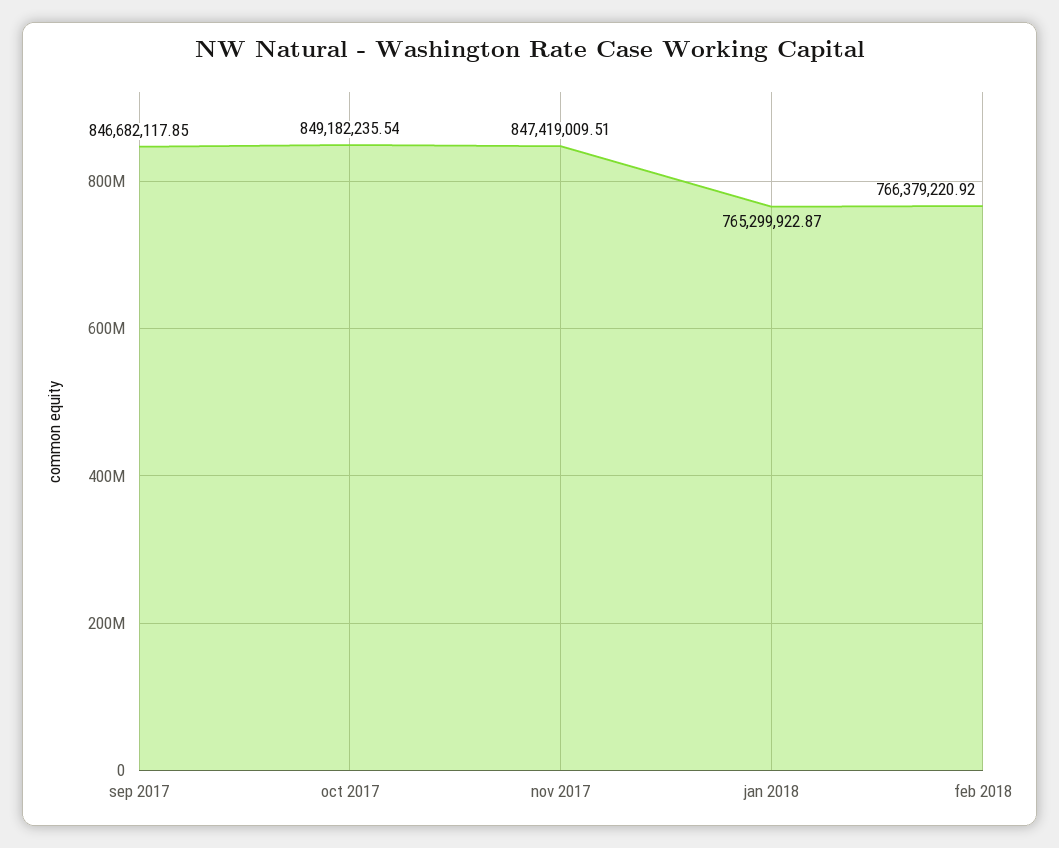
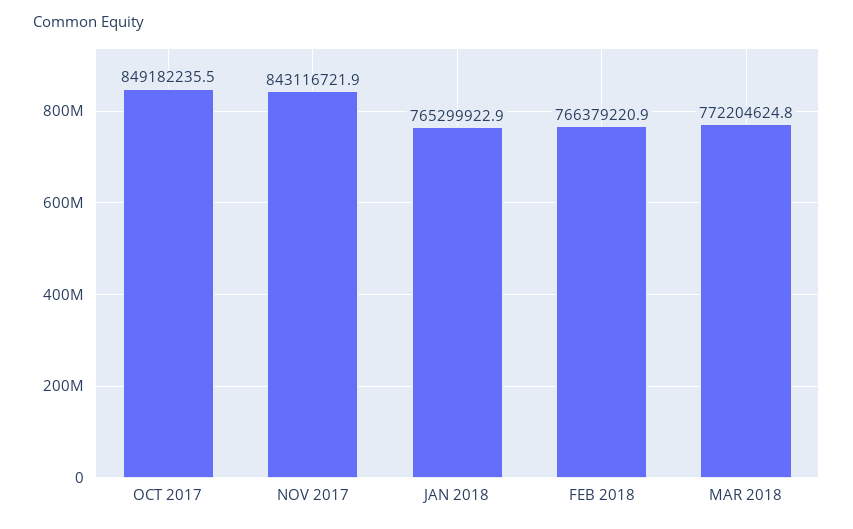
sep 2017: 846682117.85 -> none
nov 2017: 847419009.51 -> 843116721.9
MAR 2018: none -> 772204624.8

